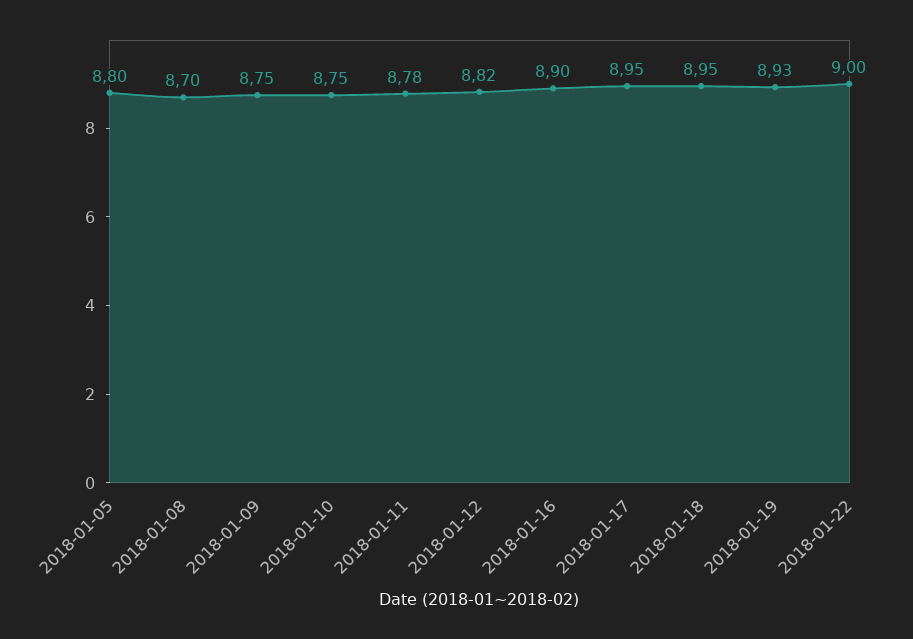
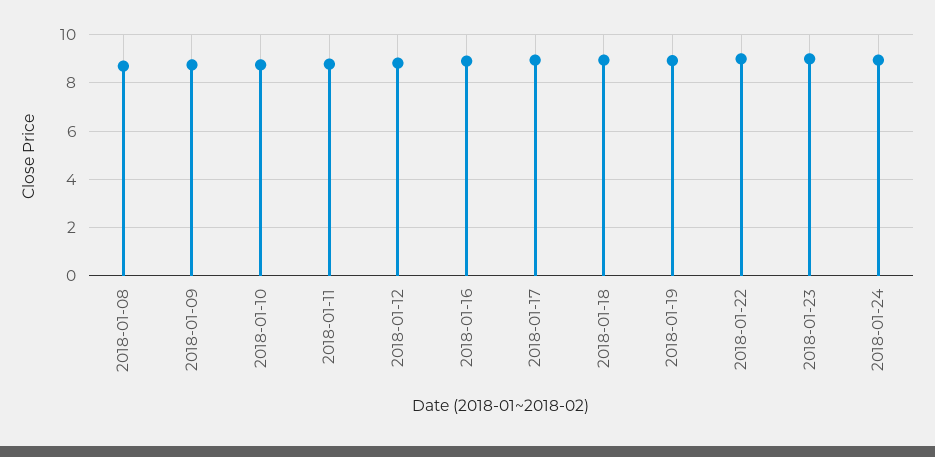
2018-01-05: 8.8 -> none
2018-01-23: none -> 9
2018-01-24: none -> 9

